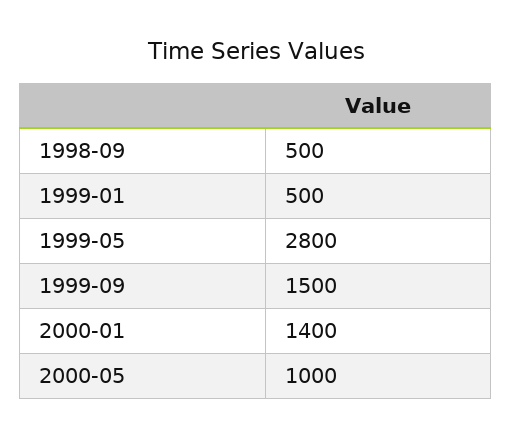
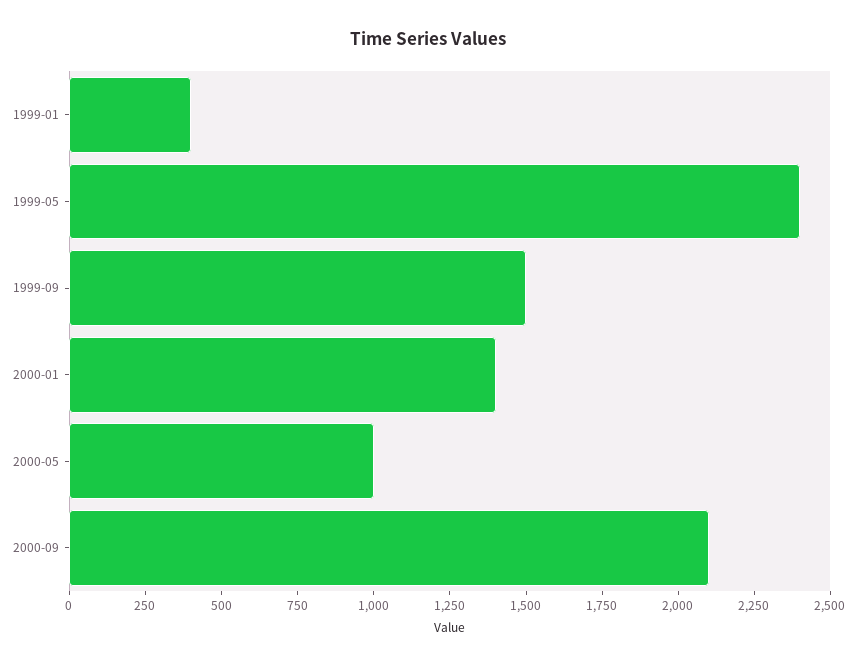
1998-09: 500 -> none
1999-01: 500 -> 400
1999-05: 2800 -> 2400
2000-09: none -> 2100

